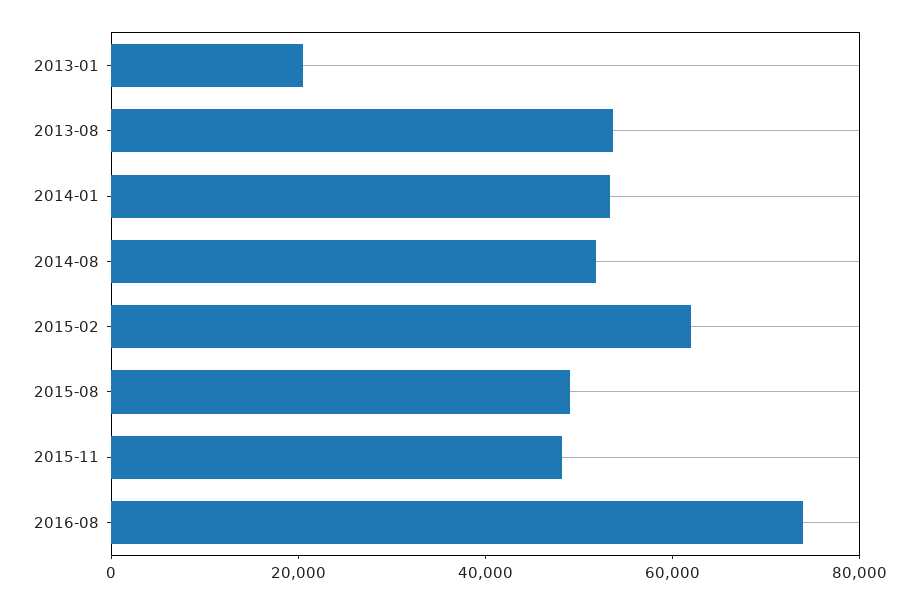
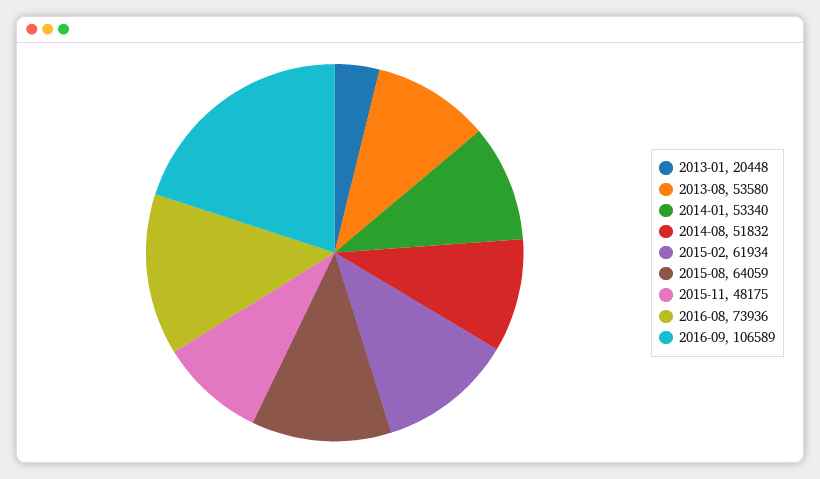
2015-08: 50000 -> 64059
2016-09: none -> 106589

